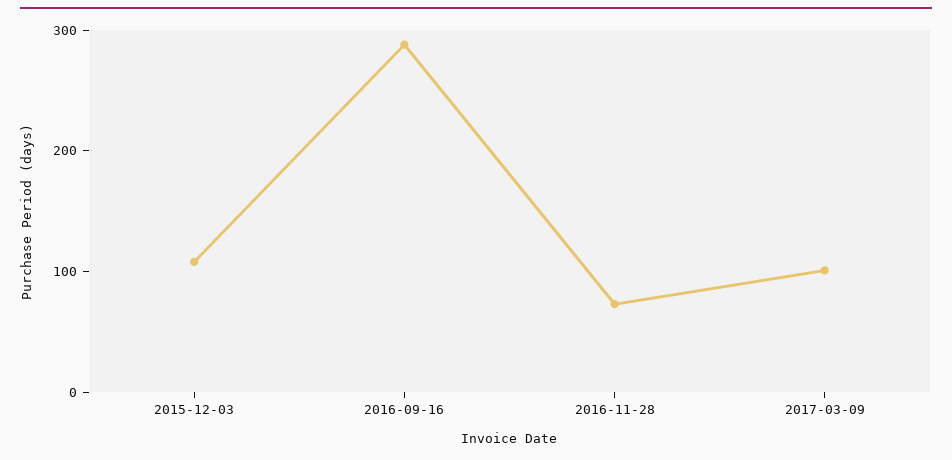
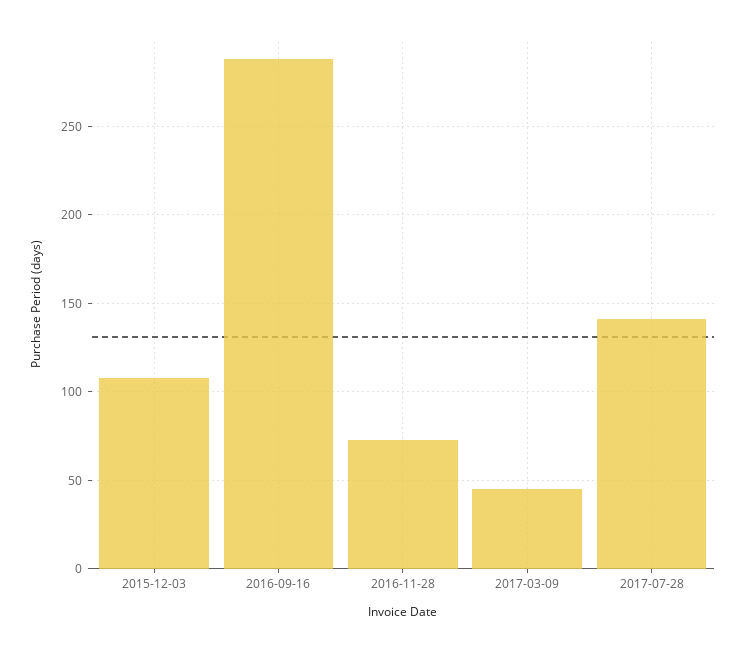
2017-03-09: 100 -> 45
2017-07-28: none -> 140

